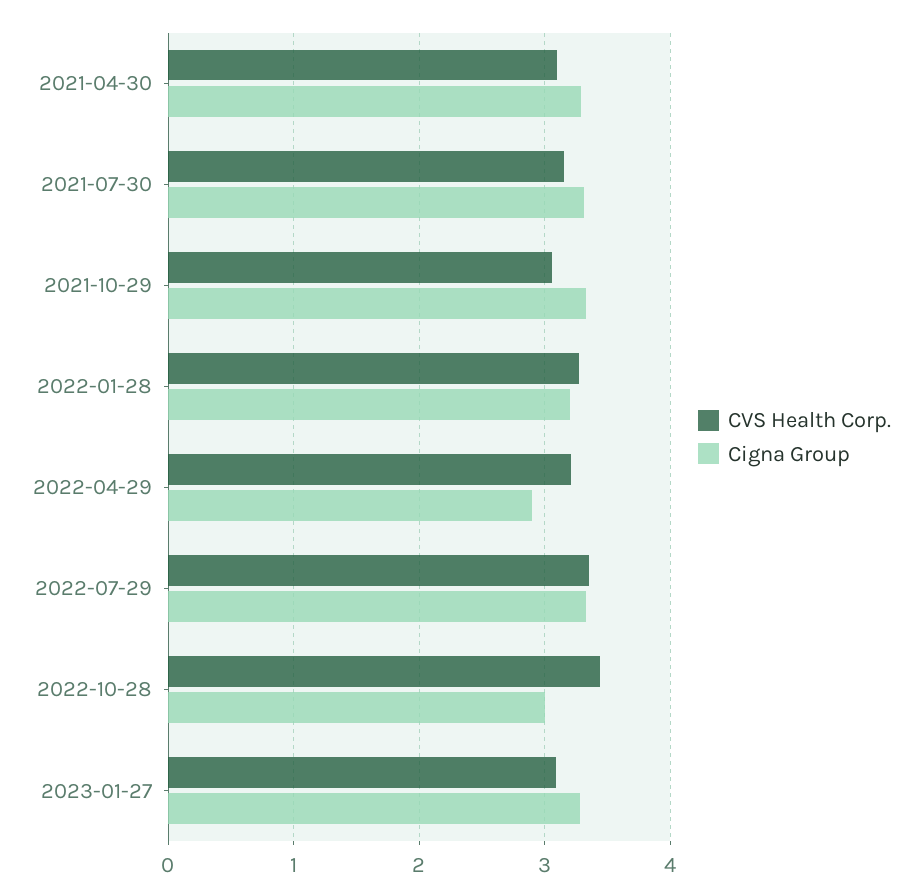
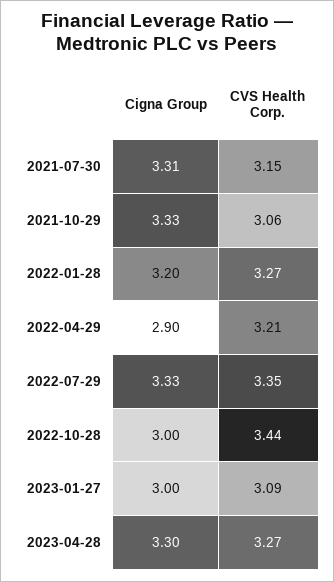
CVS Health Corp., 2021-04-30: 3.1 -> none
Cigna Group, 2021-04-30: 3.3 -> none
Cigna Group, 2023-01-27: 3.3 -> 3
Cigna Group, 2023-04-28: none -> 3.3
CVS Health Corp., 2023-04-28: none -> 3.27

